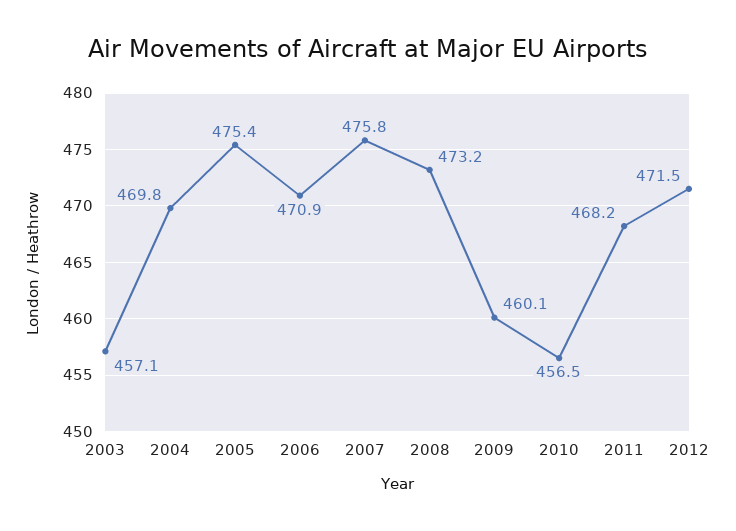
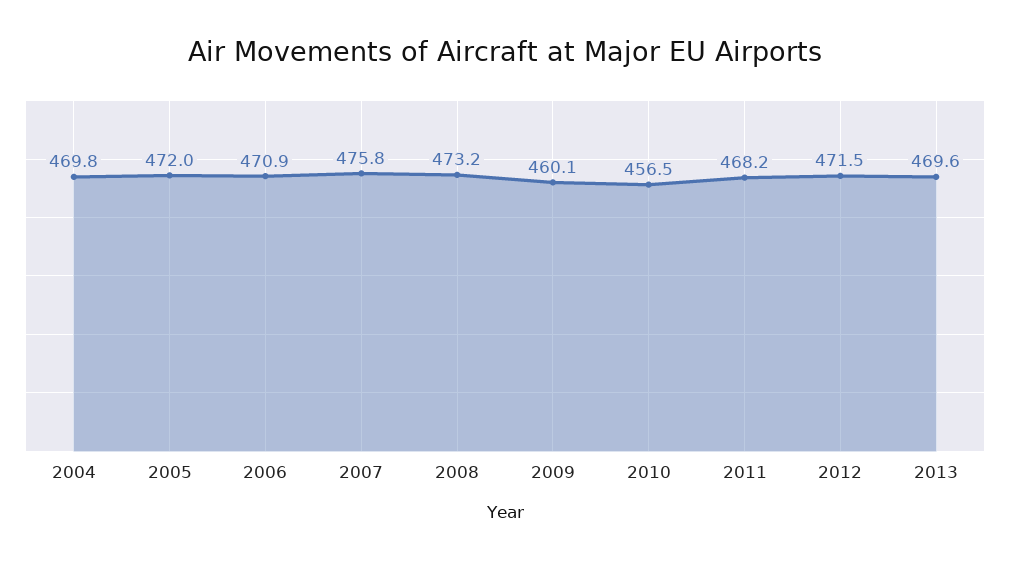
2003: 457.1 -> none
2005: 475.4 -> 472
2013: none -> 469.6

